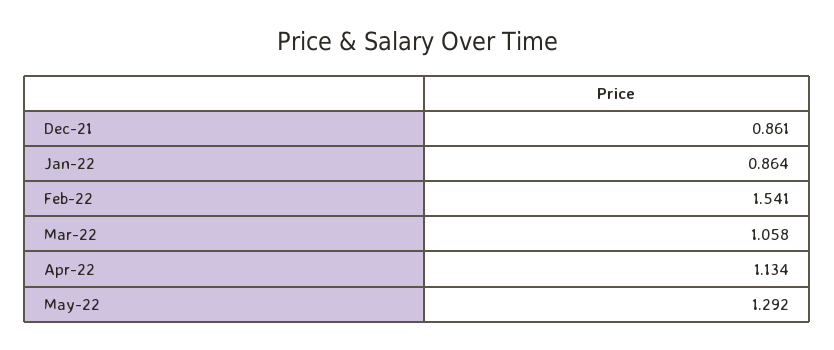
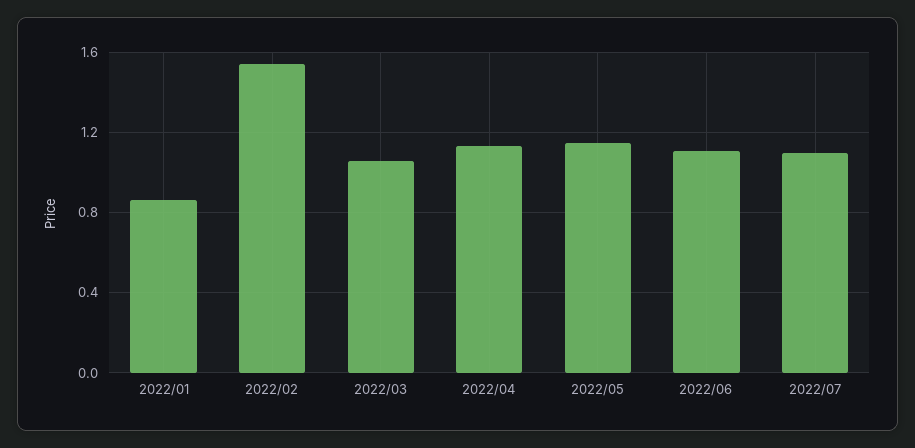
Dec-21: 0.861 -> none
May-22: 1.292 -> 1.15
2022/06: none -> 1.1
2022/07: none -> 1.1

